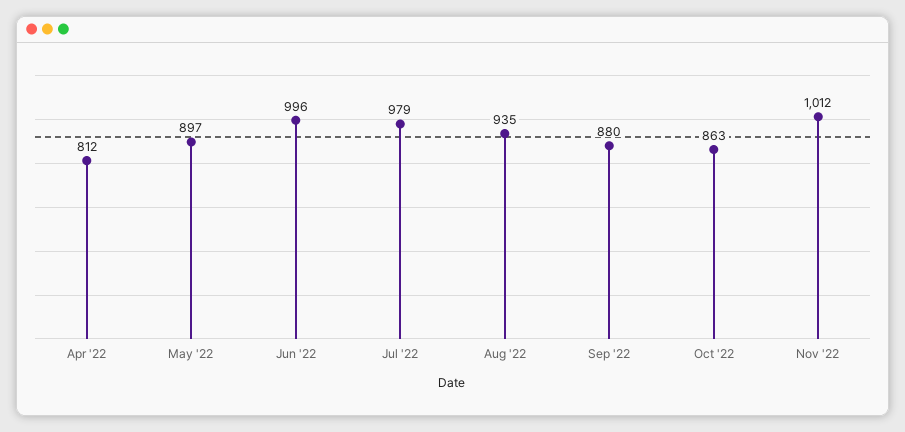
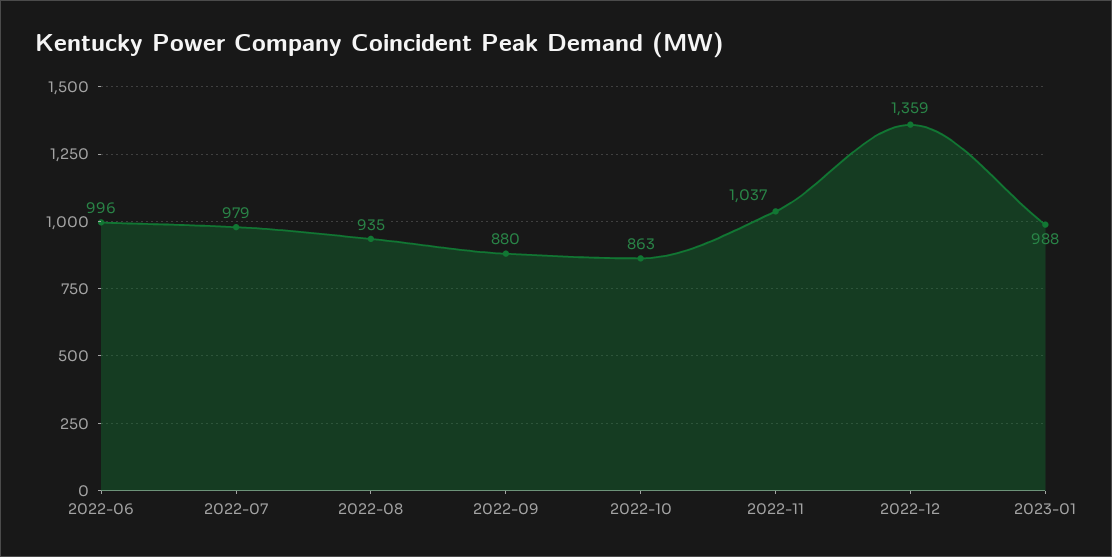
Apr '22: 812 -> none
May '22: 897 -> none
Nov '22: 1012 -> 1037
2022-12: none -> 1359
2023-01: none -> 988

